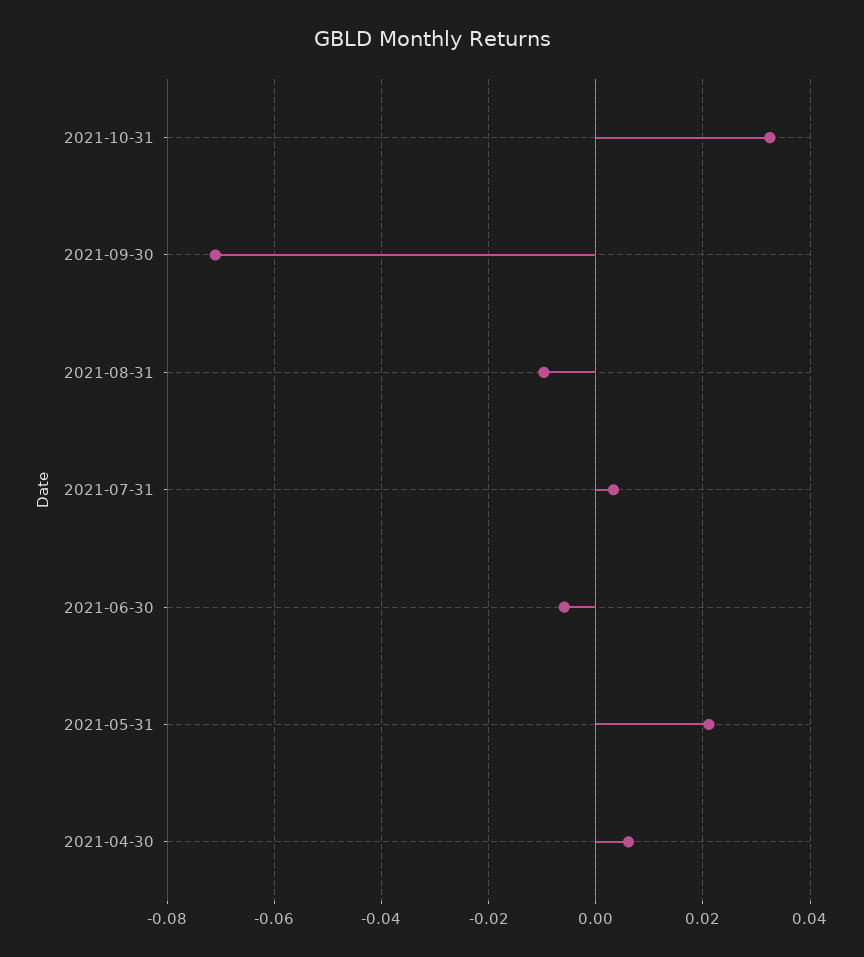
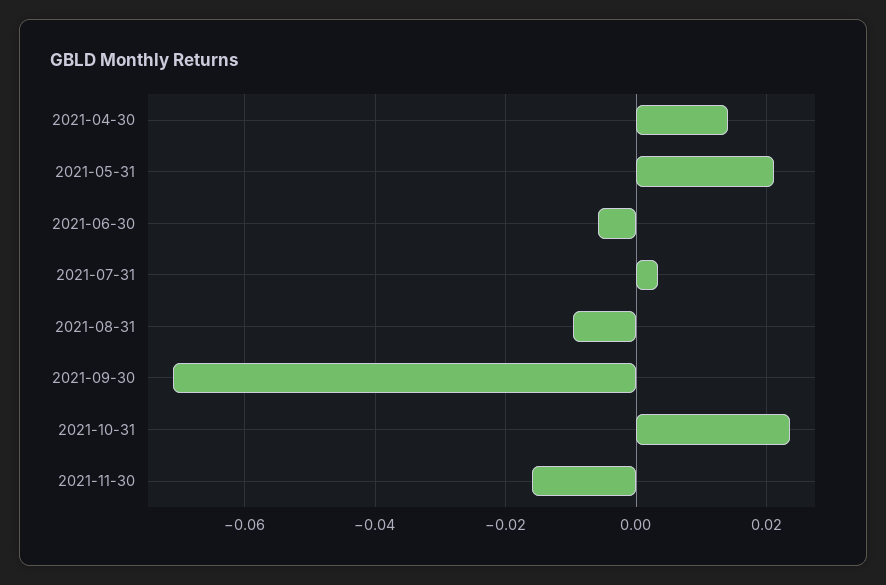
2021-10-31: 0.032 -> 0.024
2021-04-30: 0.006 -> 0.014
2021-11-30: none -> -0.016

